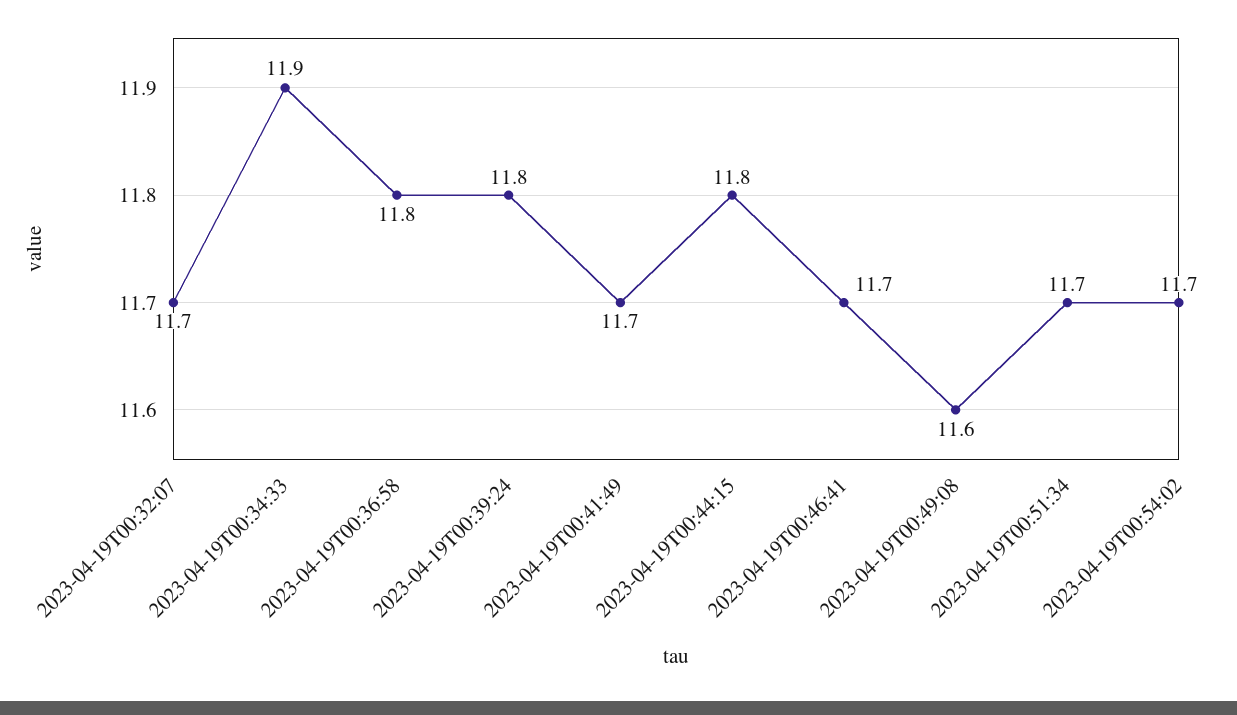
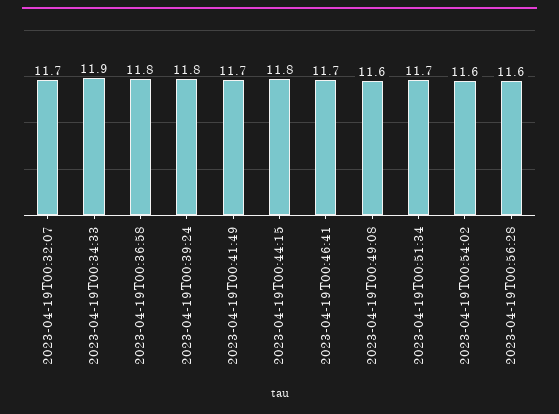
2023-04-19T00:54:02: 11.7 -> 11.6
2023-04-19T00:56:28: none -> 11.6

